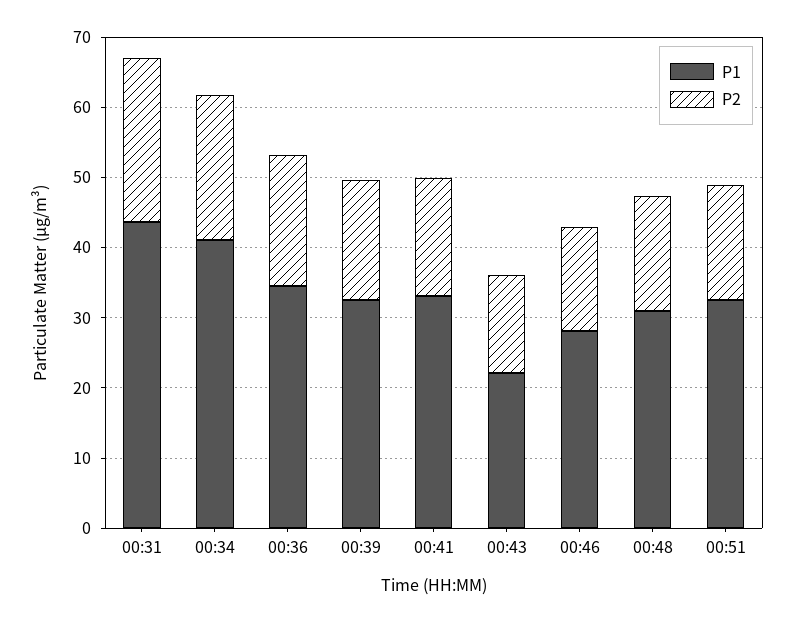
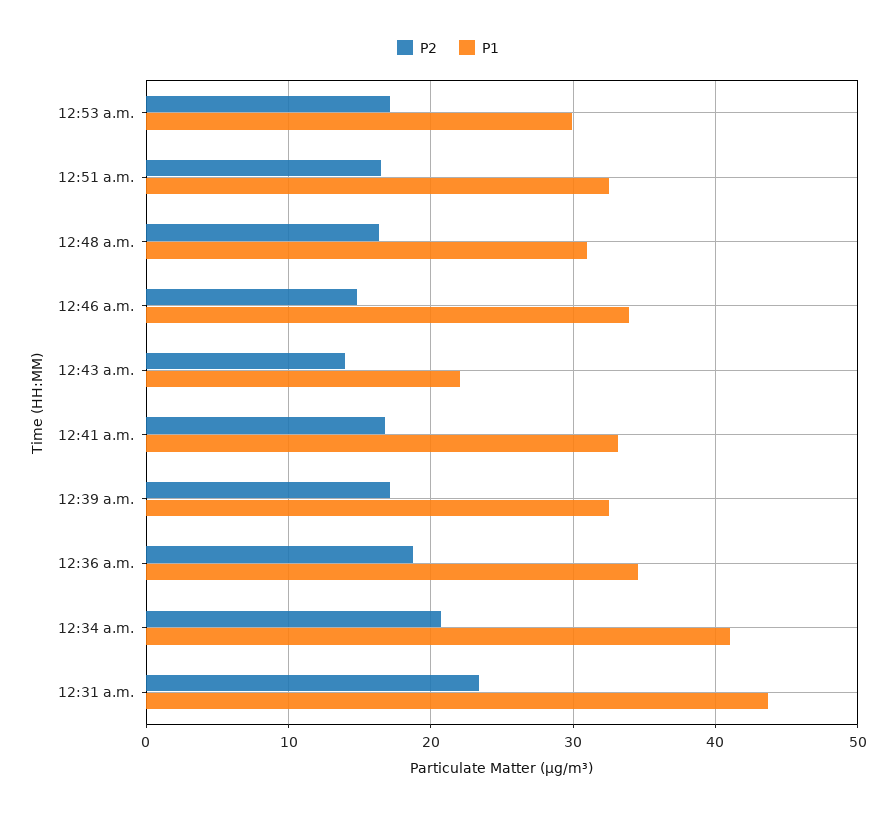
P1, 00:46: 28 -> 34
P2, 12:53 a.m.: none -> 17
P1, 12:53 a.m.: none -> 30

